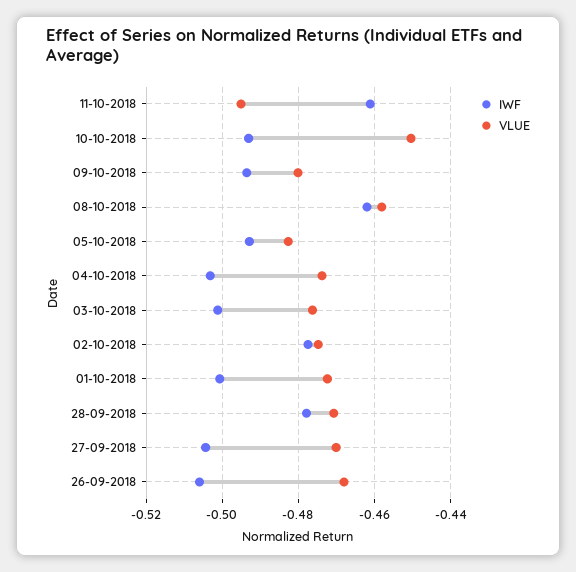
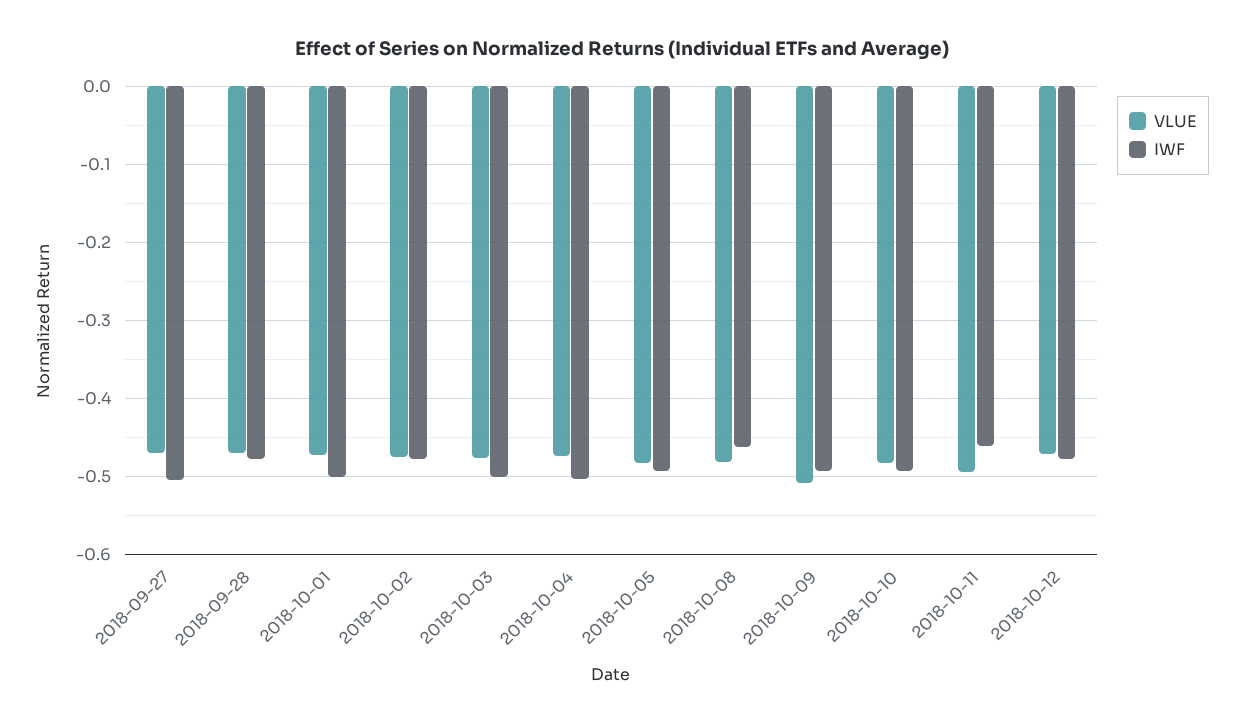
VLUE, 10-10-2018: -0.45 -> -0.48
VLUE, 09-10-2018: -0.48 -> -0.51
VLUE, 08-10-2018: -0.458 -> -0.48
IWF, 26-09-2018: -0.506 -> none
VLUE, 26-09-2018: -0.468 -> none
VLUE, 2018-10-12: none -> -0.47
IWF, 2018-10-12: none -> -0.48

